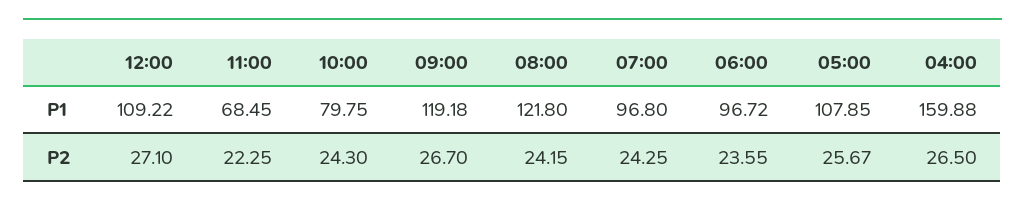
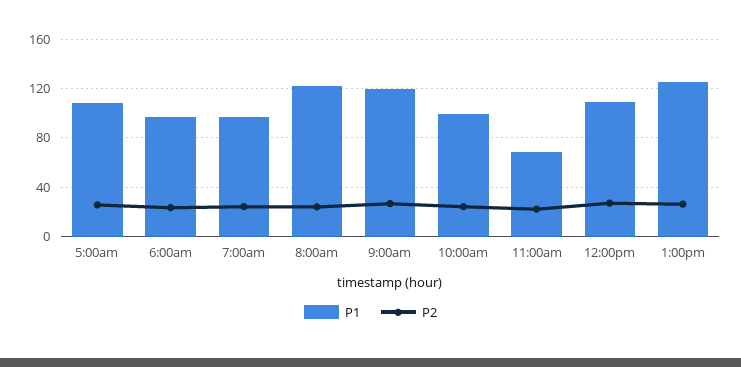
P1, 10:00: 79.75 -> 100
P1, 04:00: 159.88 -> none
P2, 04:00: 26.5 -> none
P1, 1:00pm: none -> 125
P2, 1:00pm: none -> 25

